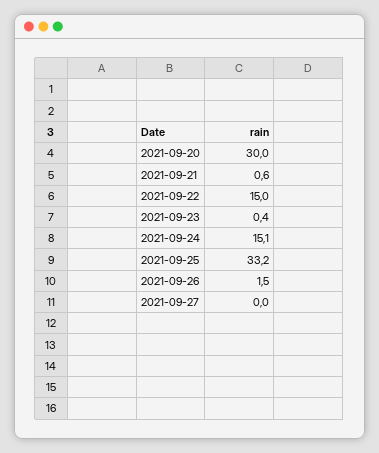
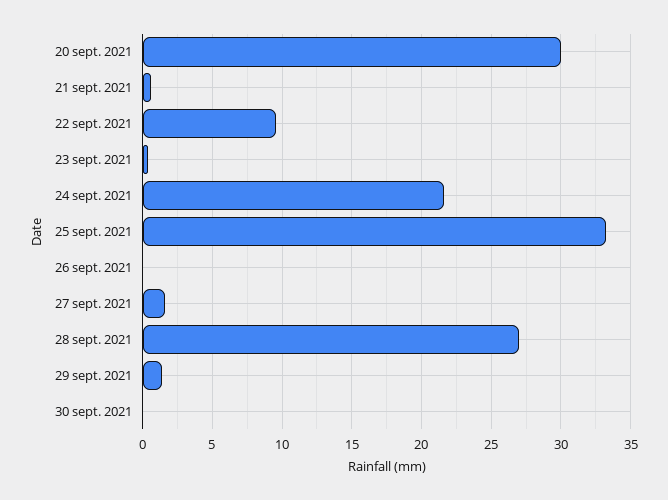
2021-09-22: 15 -> 9.5
2021-09-24: 15.1 -> 21.5
2021-09-26: 1.5 -> 0
2021-09-27: 0 -> 1.5
28 sept. 2021: none -> 27
29 sept. 2021: none -> 1.5
30 sept. 2021: none -> 0

